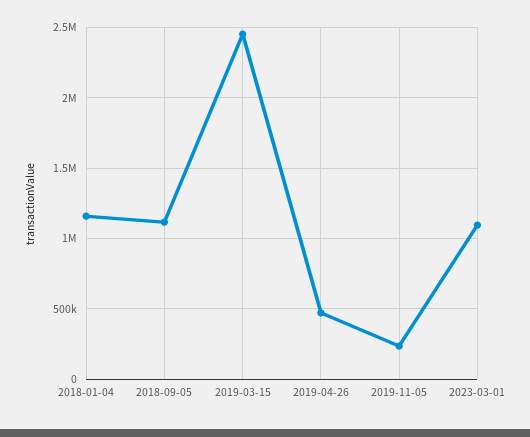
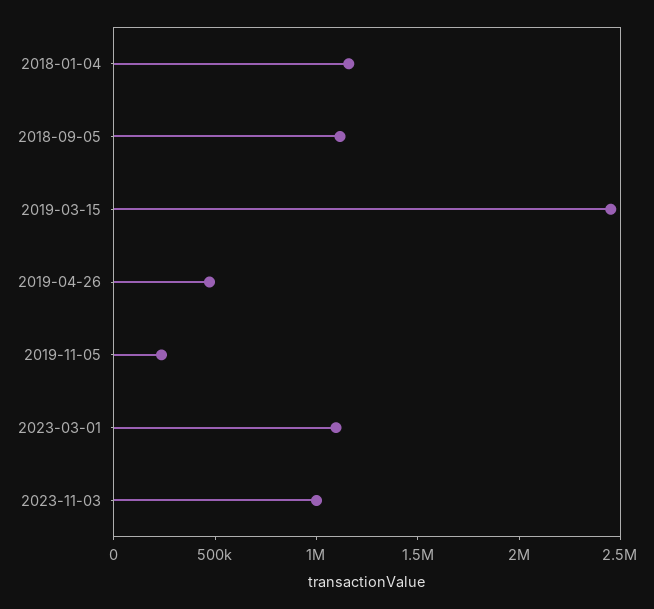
2023-11-03: none -> 1000000

